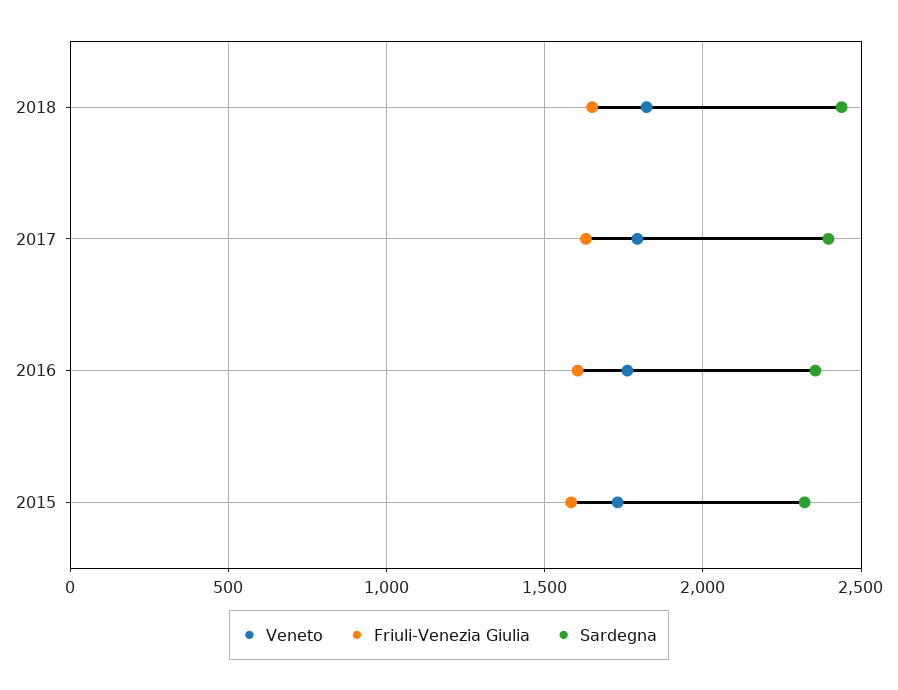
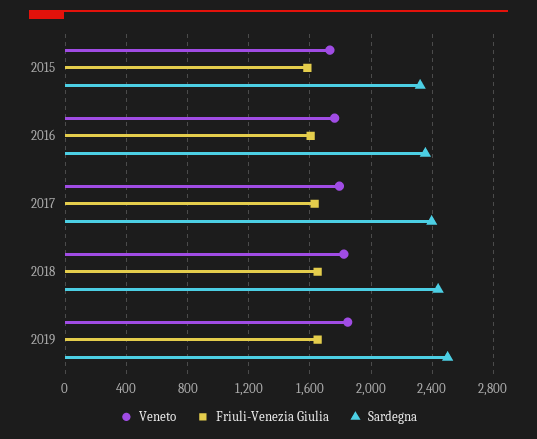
Veneto, 2019: none -> 1850
Friuli-Venezia Giulia, 2019: none -> 1650
Sardegna, 2019: none -> 2500

